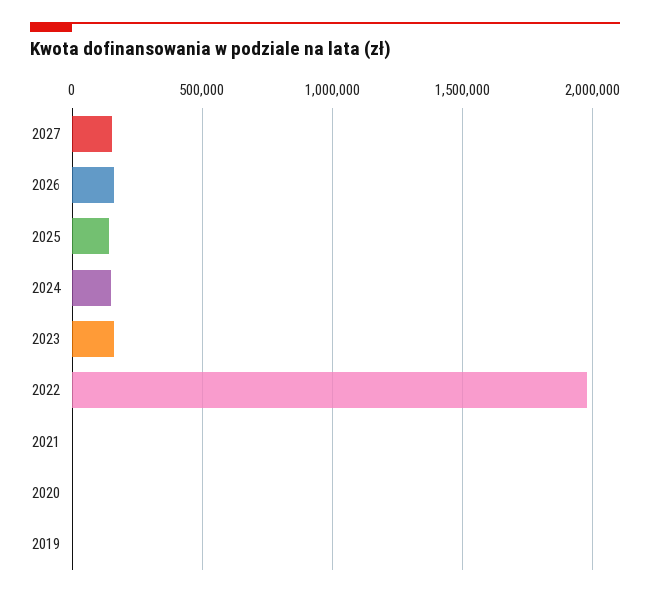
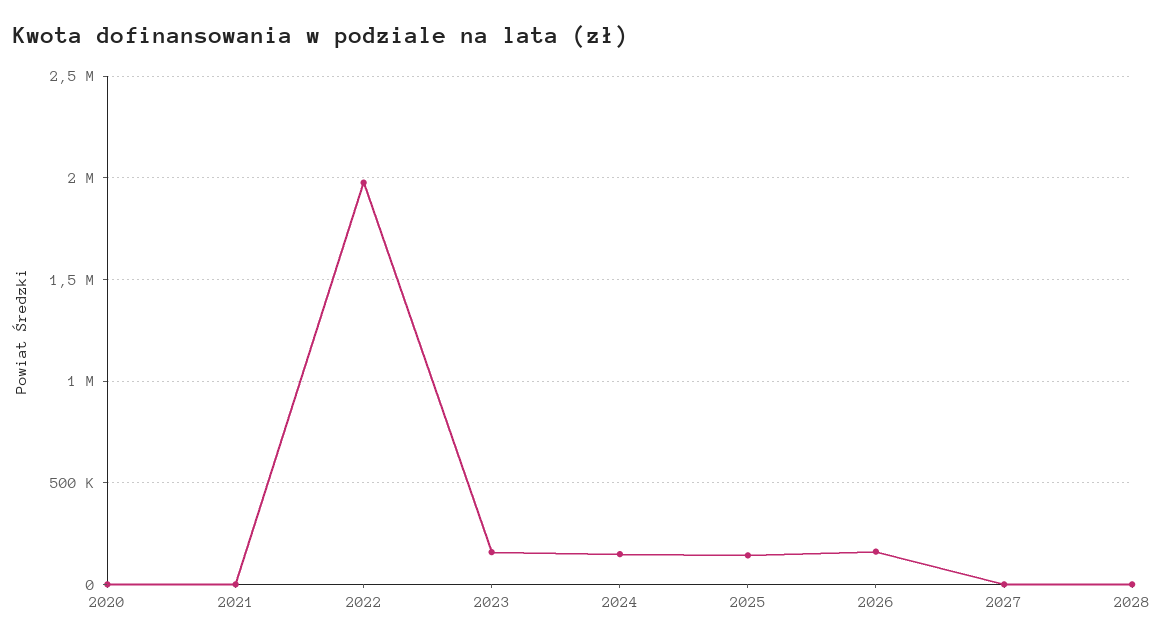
2027: 150000 -> 0
2019: 0 -> none
2028: none -> 0

